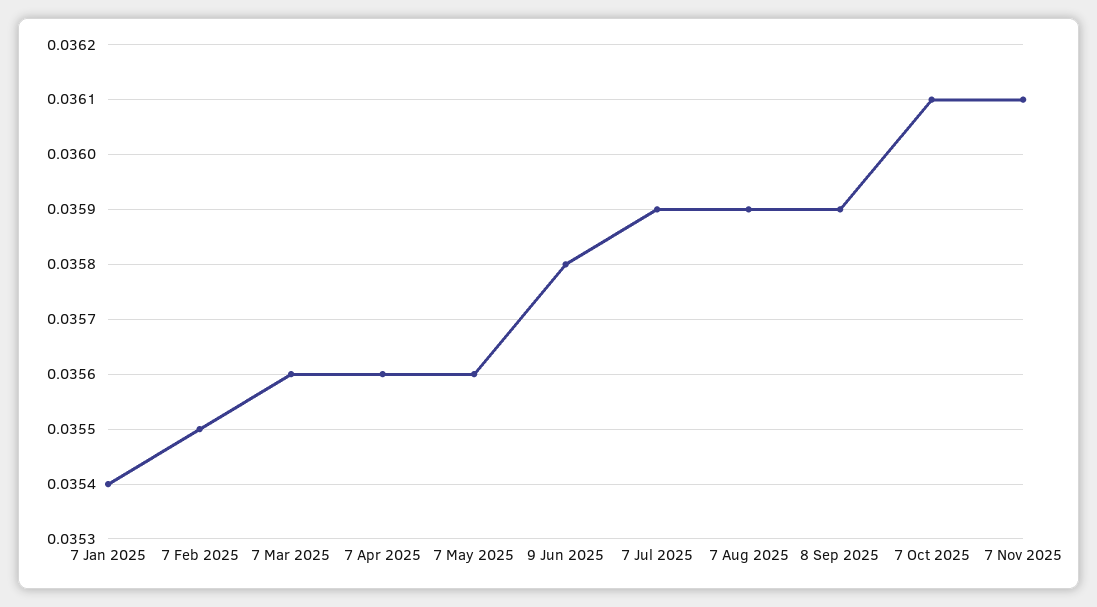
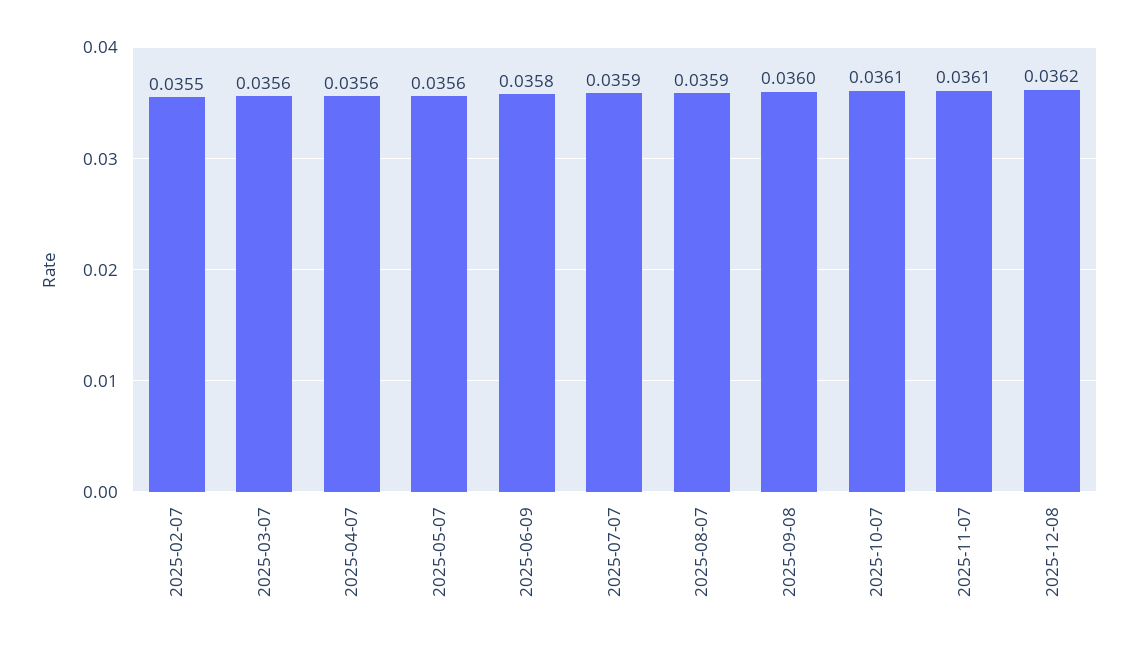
7 Jan 2025: 0.0354 -> none
8 Sep 2025: 0.0359 -> 0.036
2025-12-08: none -> 0.0362

